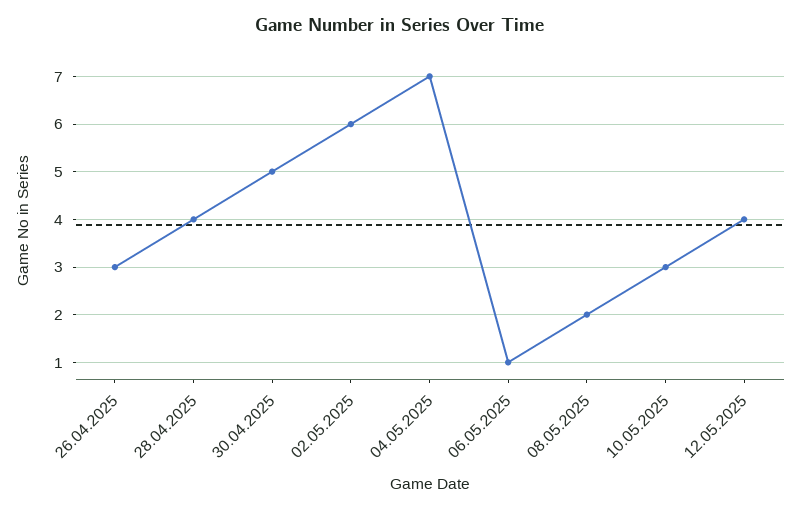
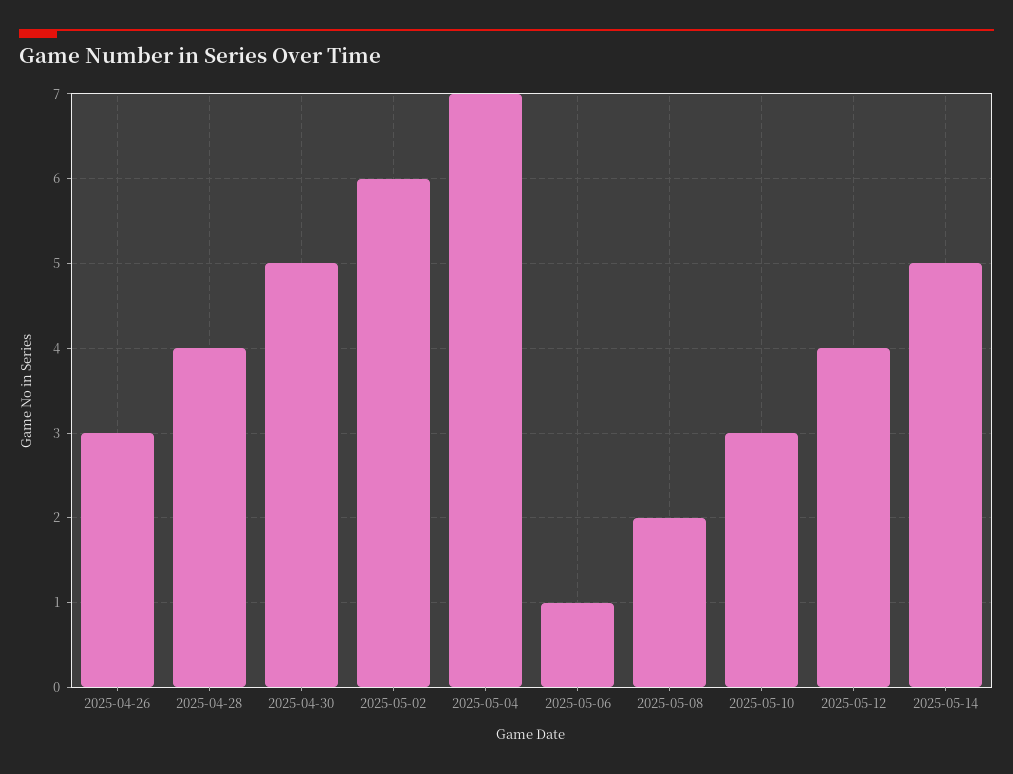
2025-05-14: none -> 5

